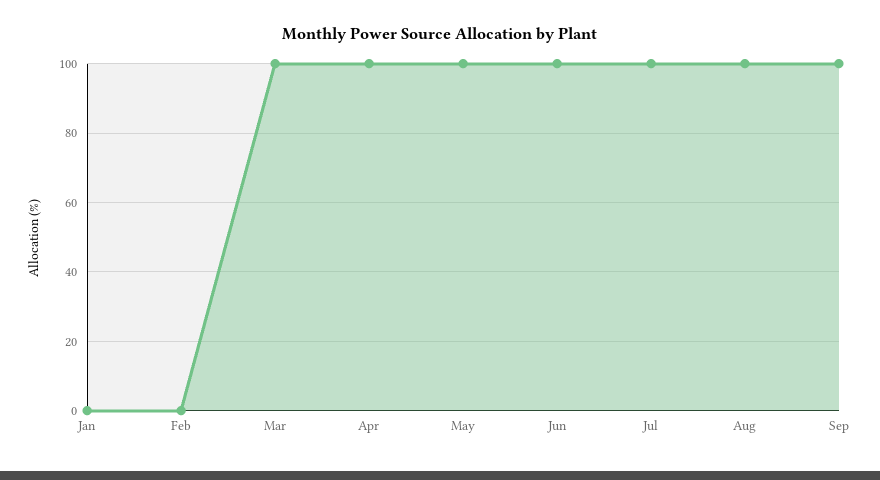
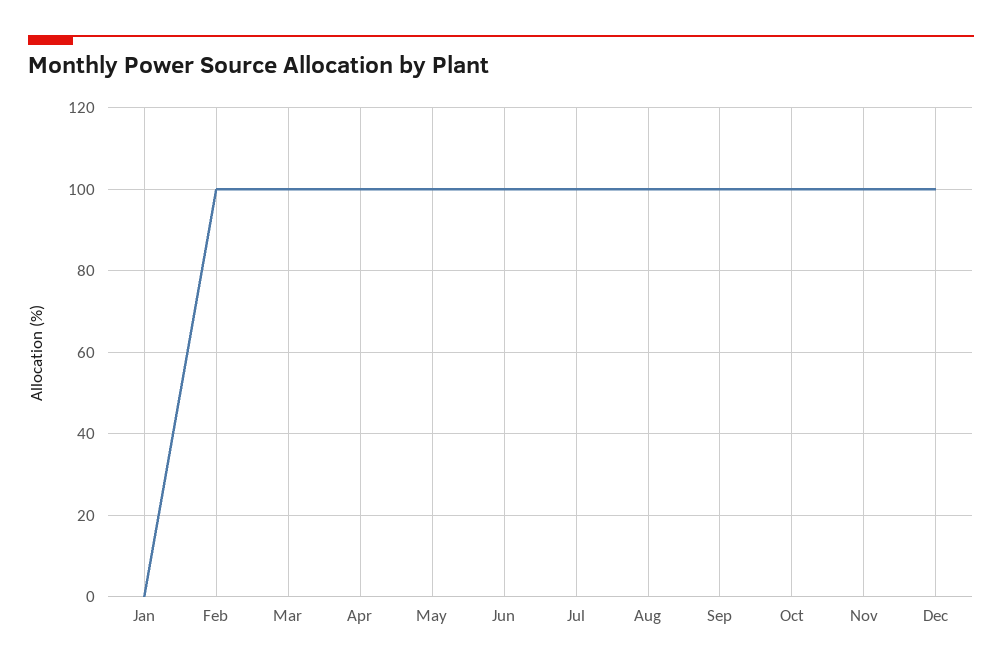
Feb: 0 -> 100
Oct: none -> 100
Nov: none -> 100
Dec: none -> 100

